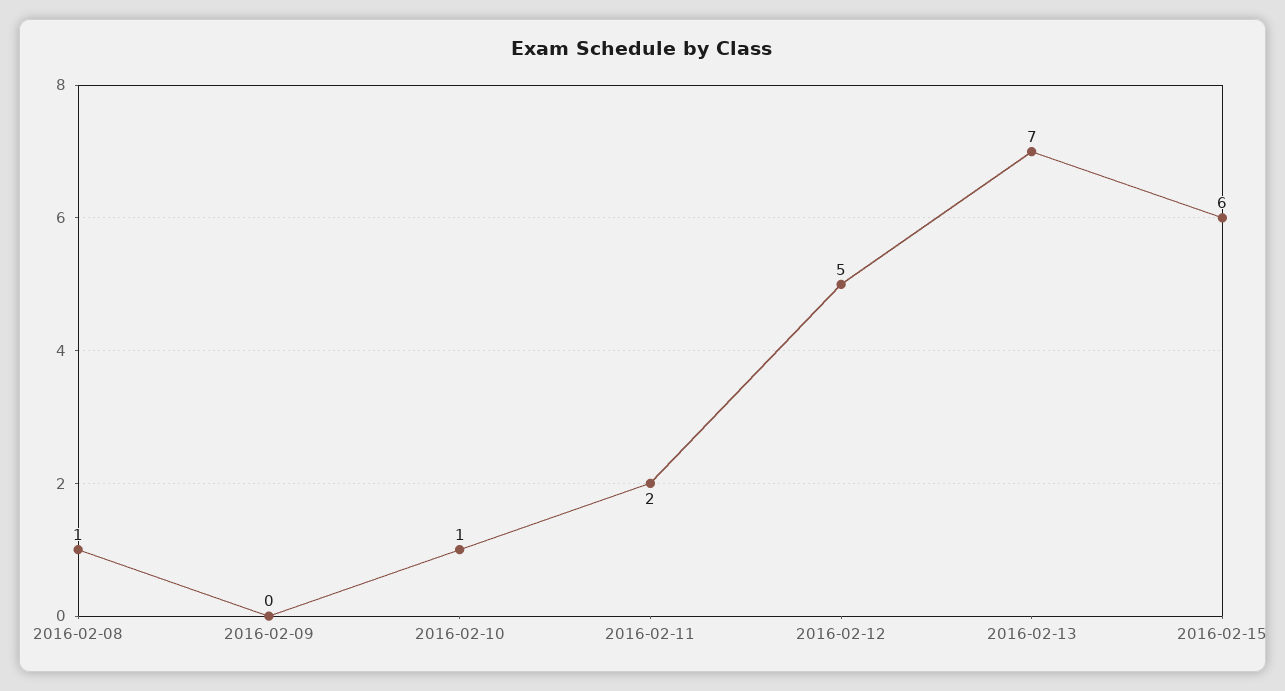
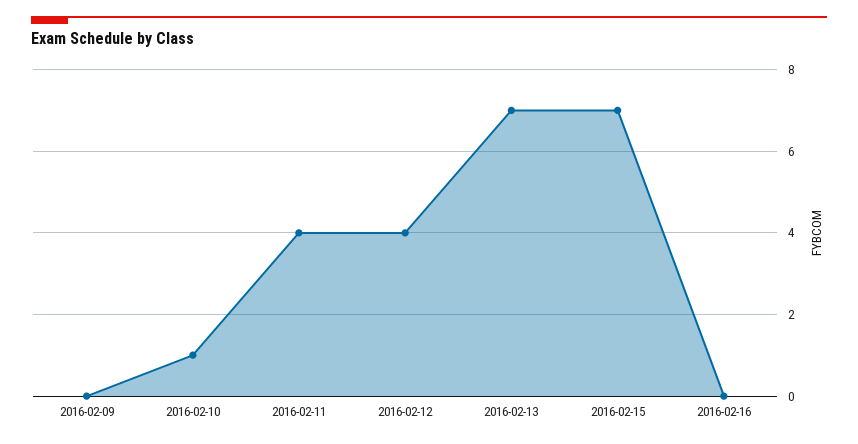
2016-02-08: 1 -> none
2016-02-11: 2 -> 4
2016-02-12: 5 -> 4
2016-02-15: 6 -> 7
2016-02-16: none -> 0

